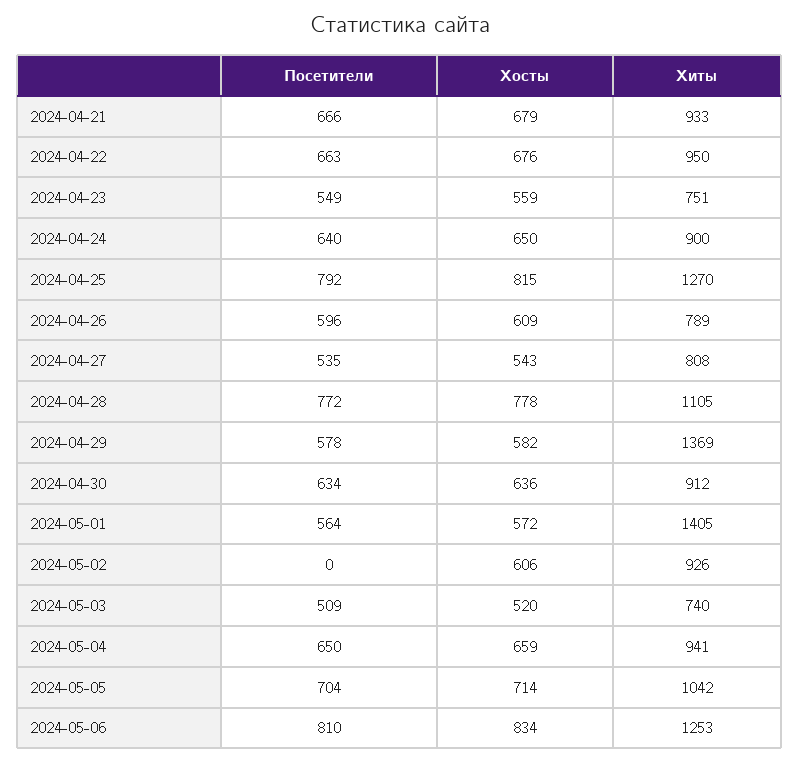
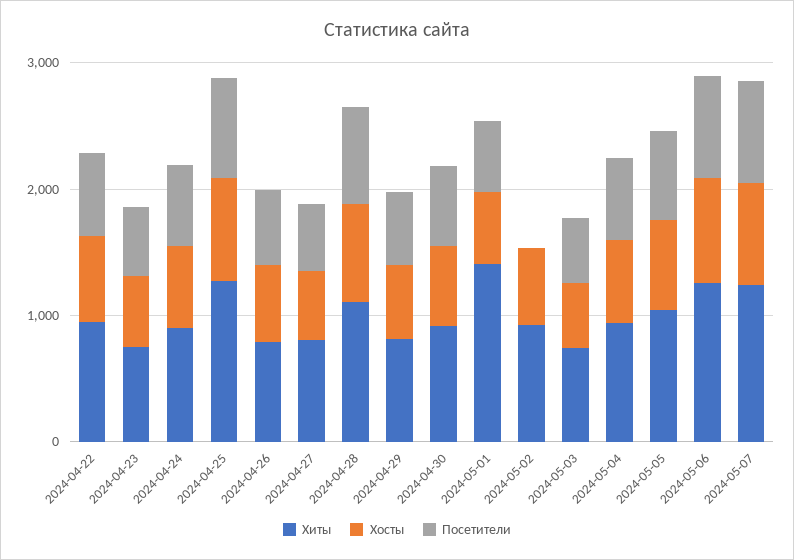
Посетители, 2024-04-21: 666 -> none
Хосты, 2024-04-21: 679 -> none
Хиты, 2024-04-21: 933 -> none
Хиты, 2024-04-29: 1369 -> 800
Хиты, 2024-05-07: none -> 1200
Хосты, 2024-05-07: none -> 800
Посетители, 2024-05-07: none -> 800

